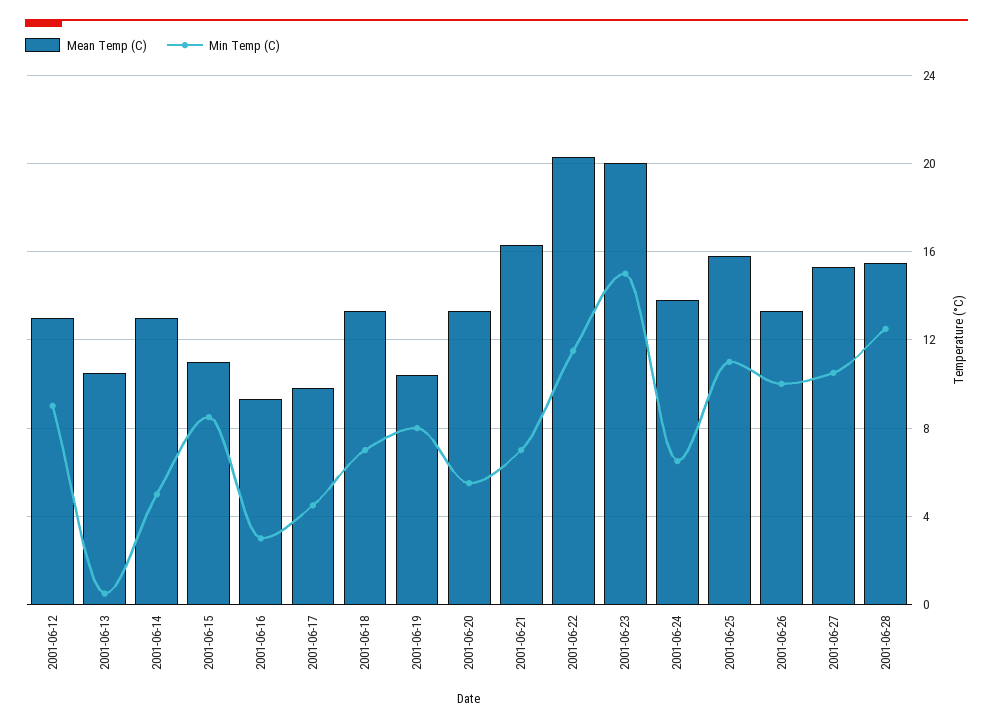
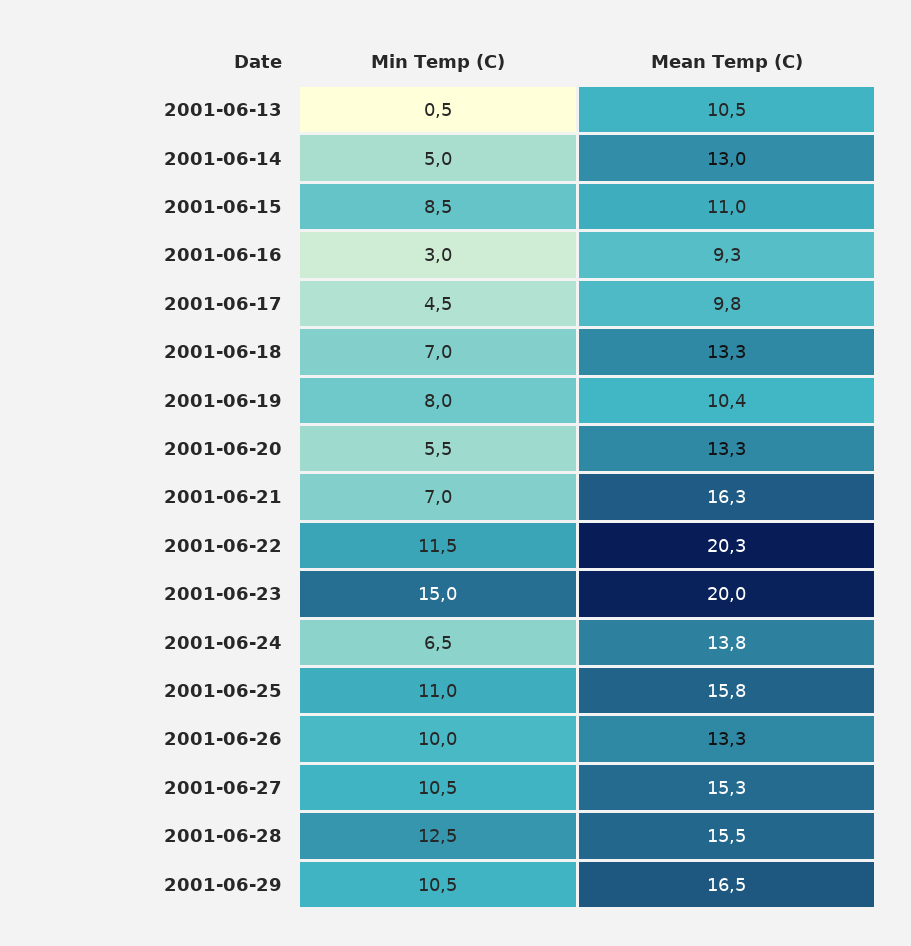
Mean Temp (C), 2001-06-12: 13 -> none
Min Temp (C), 2001-06-12: 9 -> none
Min Temp (C), 2001-06-29: none -> 10.5
Mean Temp (C), 2001-06-29: none -> 16.5

